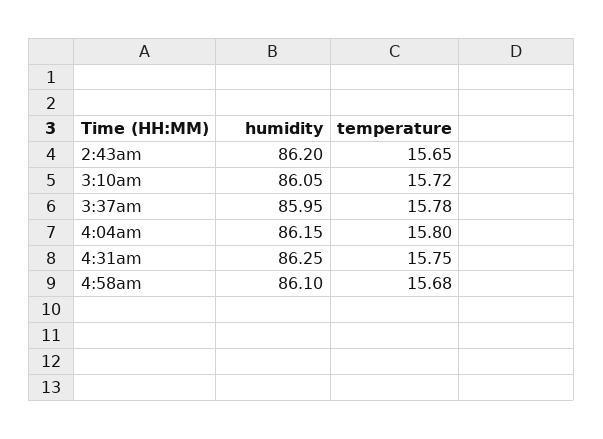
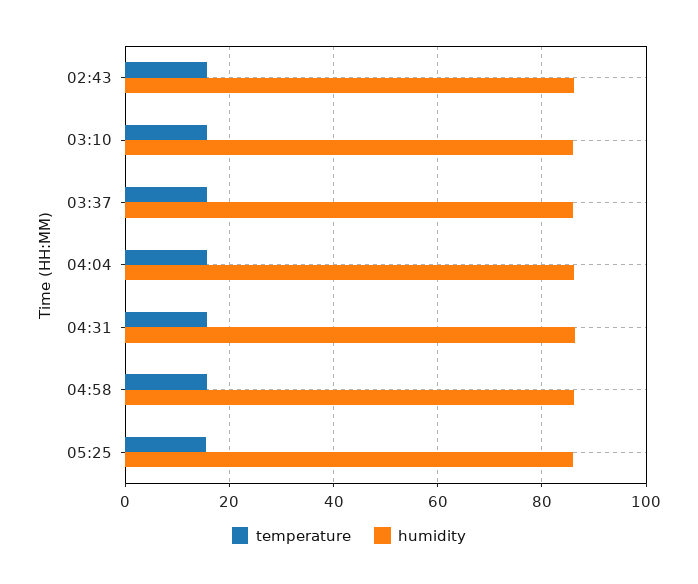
temperature, 05:25: none -> 16
humidity, 05:25: none -> 86

